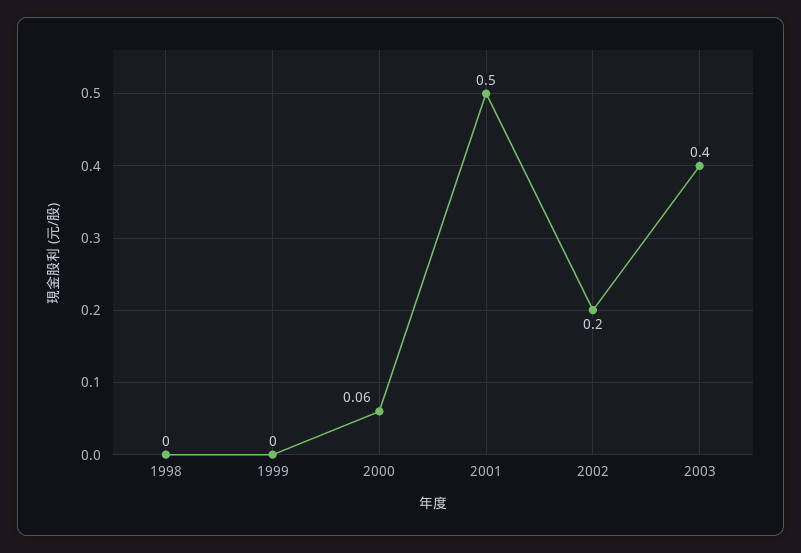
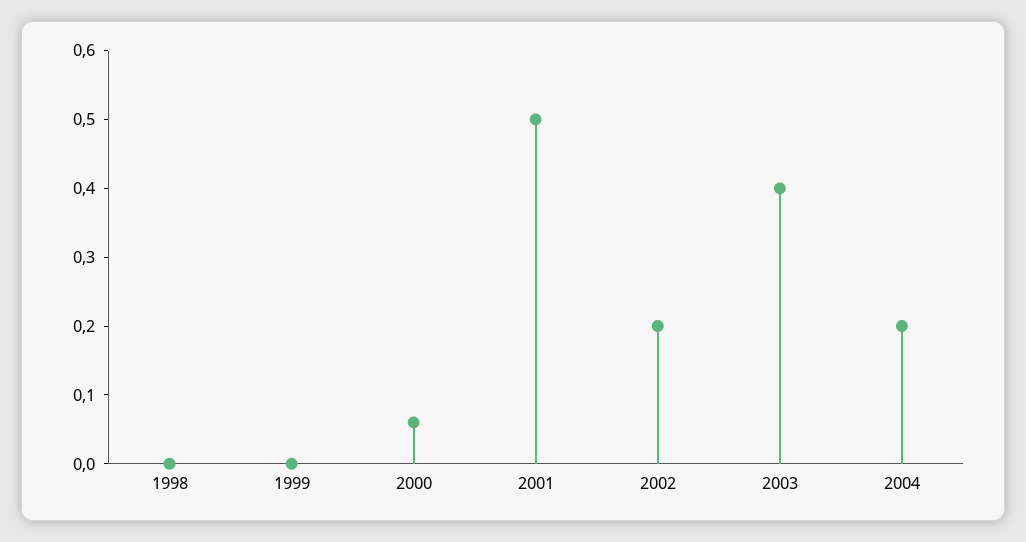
2004: none -> 0.2

